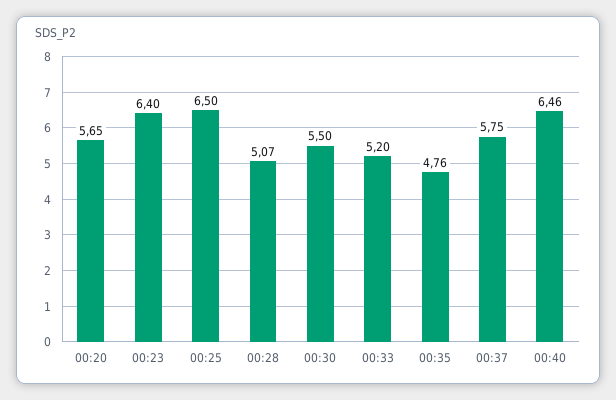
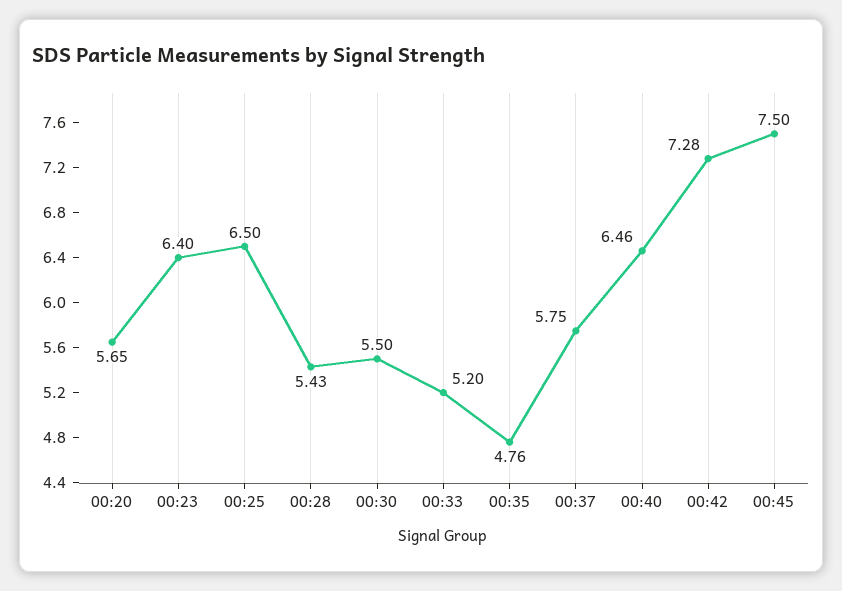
00:28: 5.07 -> 5.43
00:42: none -> 7.28
00:45: none -> 7.5

